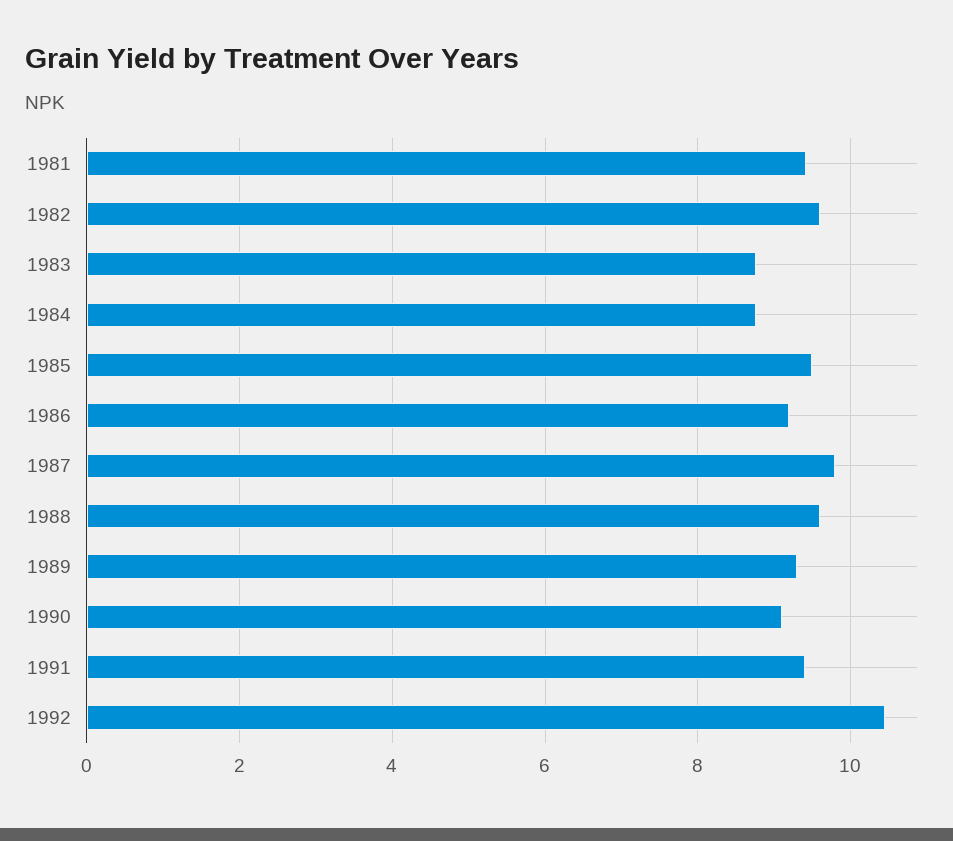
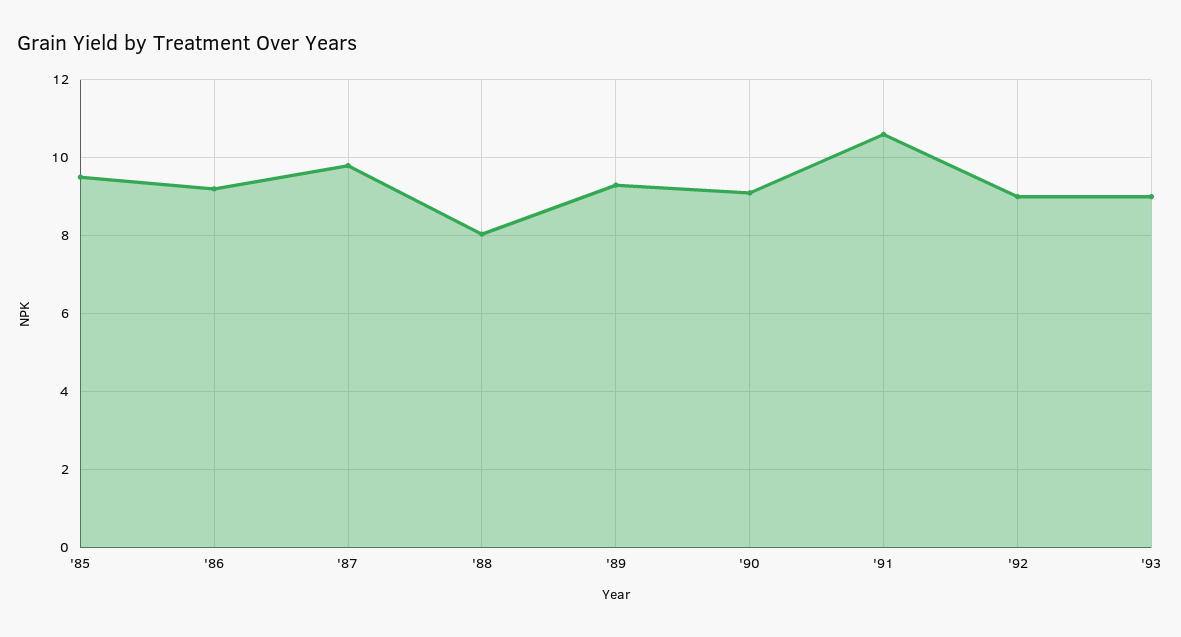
1981: 9.4 -> none
1982: 9.6 -> none
1983: 8.8 -> none
1984: 8.8 -> none
1988: 9.6 -> 8
1991: 9.4 -> 10.6
1992: 10.4 -> 9
'93: none -> 9

